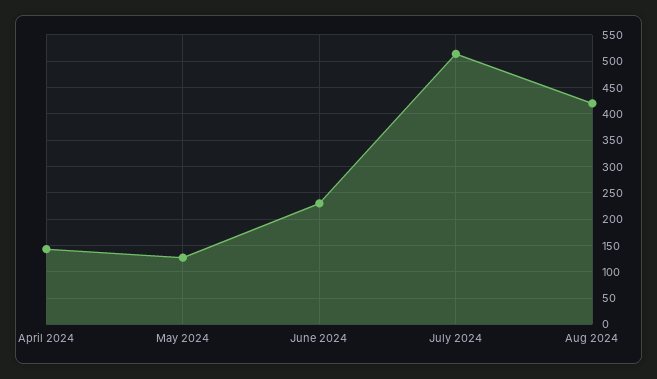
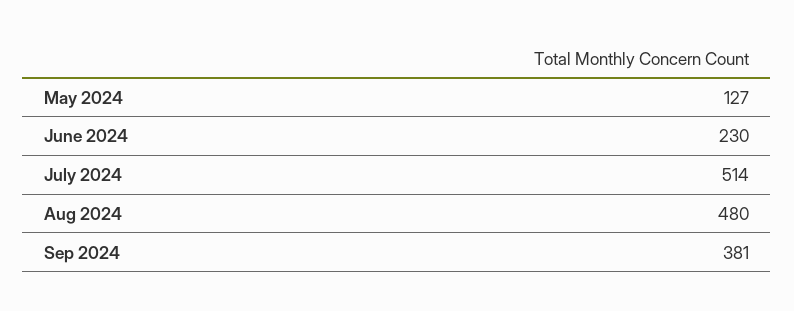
April 2024: 150 -> none
Aug 2024: 425 -> 480
Sep 2024: none -> 381

